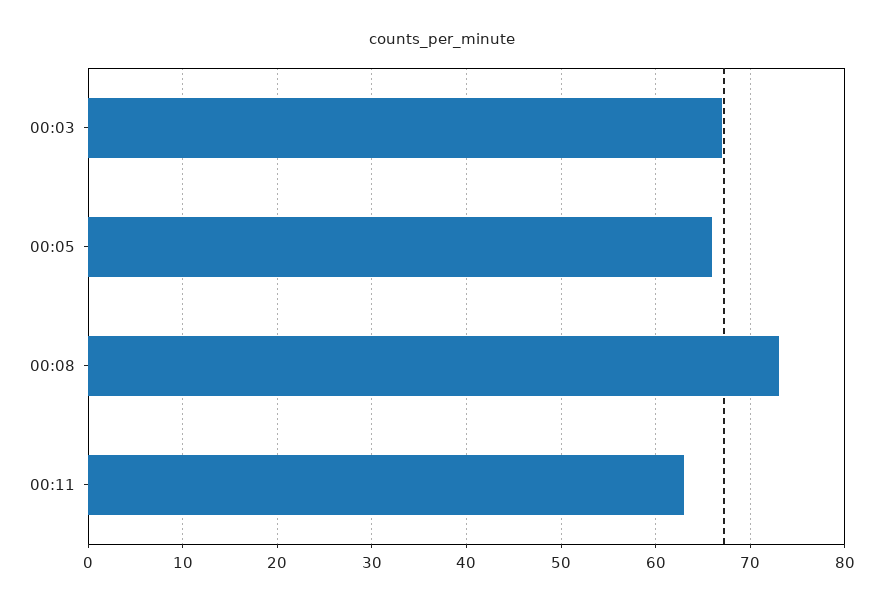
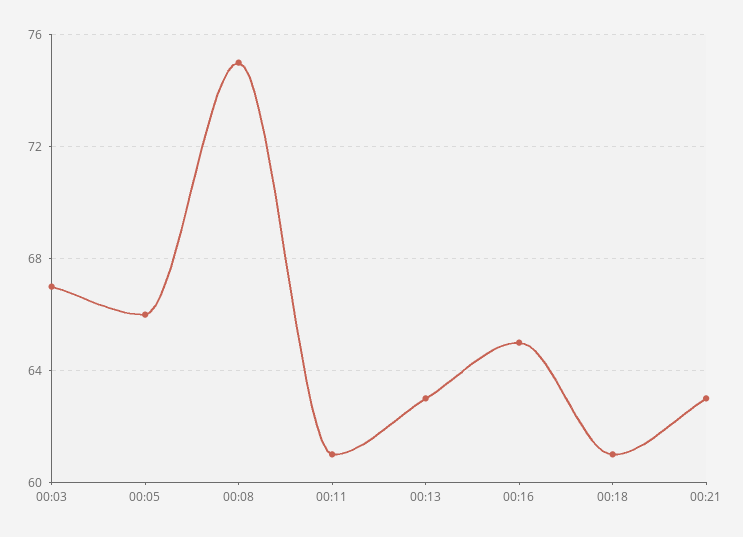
00:08: 73 -> 75
00:11: 63 -> 61
00:13: none -> 63
00:16: none -> 65
00:18: none -> 61
00:21: none -> 63

